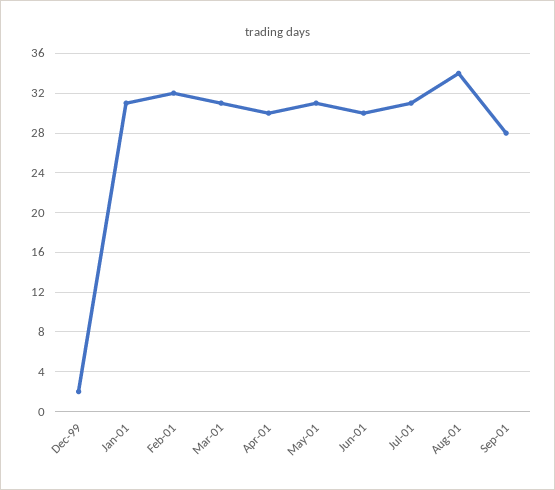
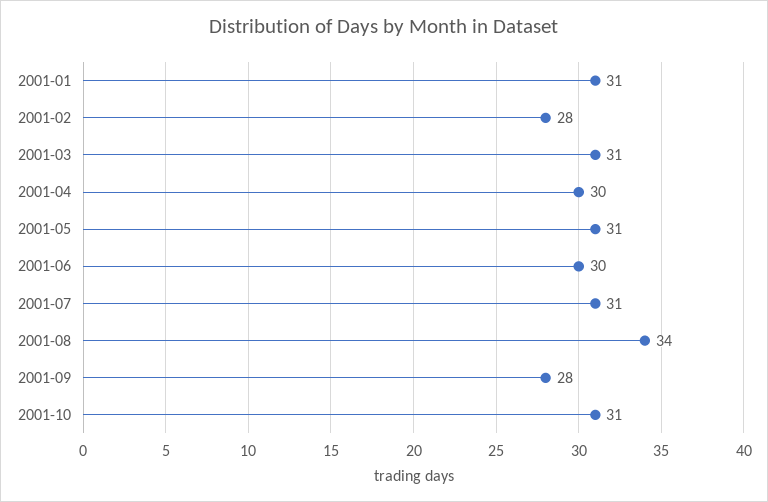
Dec-99: 2 -> none
Feb-01: 32 -> 28
2001-10: none -> 31

